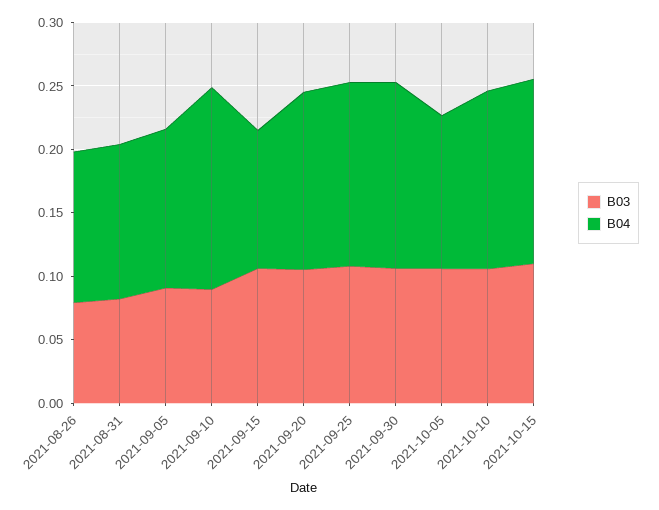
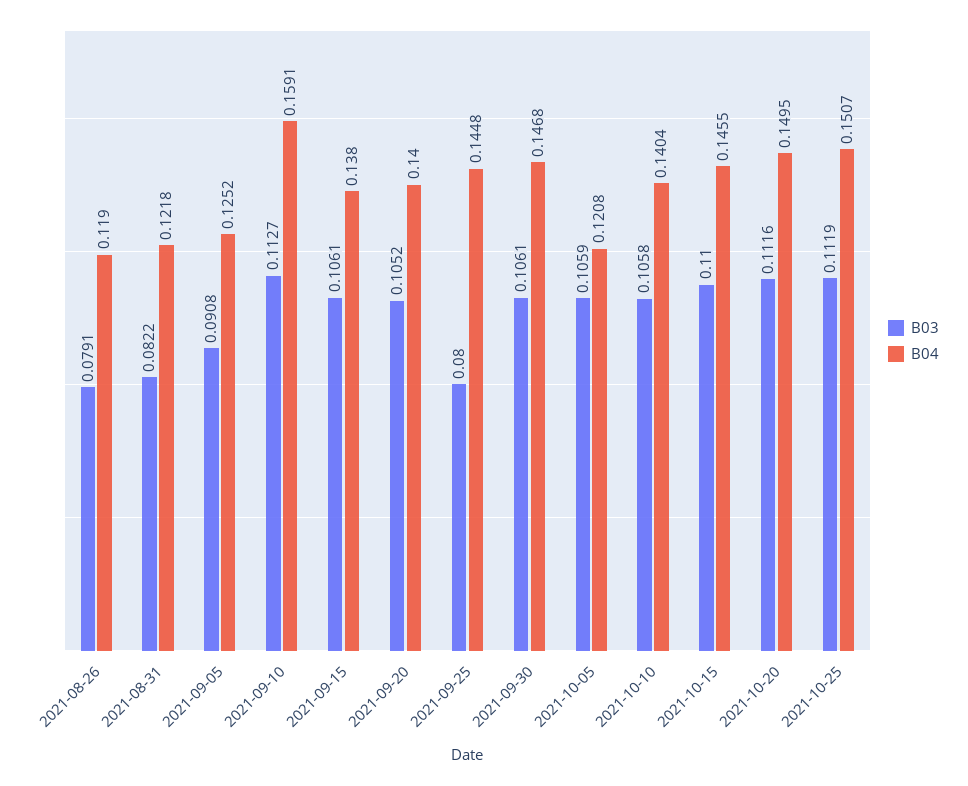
B03, 2021-09-10: 0.09 -> 0.1127
B04, 2021-09-15: 0.11 -> 0.138
B03, 2021-09-25: 0.11 -> 0.08
B03, 2021-10-20: none -> 0.1116
B04, 2021-10-20: none -> 0.1495
B03, 2021-10-25: none -> 0.1119
B04, 2021-10-25: none -> 0.1507

